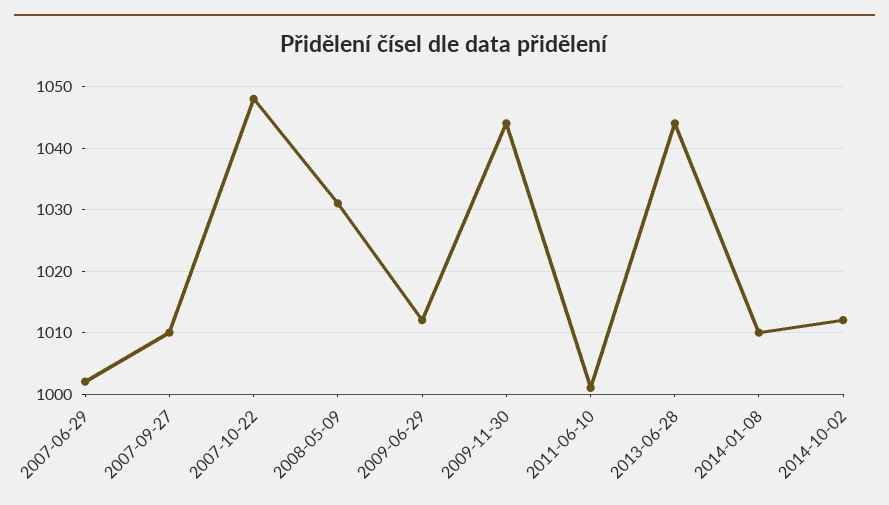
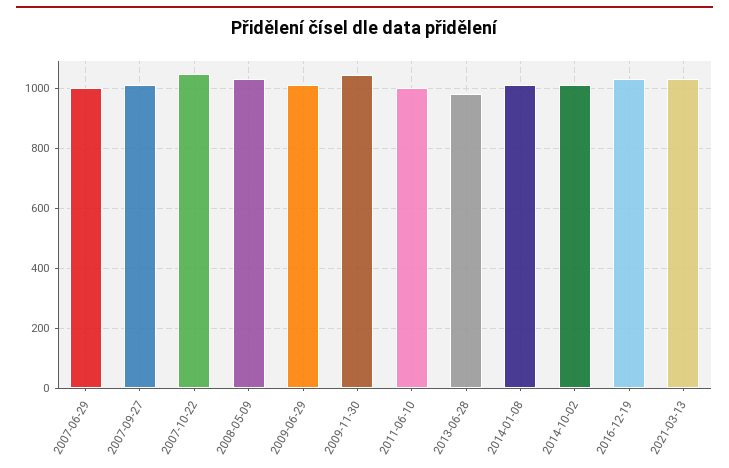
2013-06-28: 1044 -> 975
2016-12-19: none -> 1025
2021-03-13: none -> 1025

